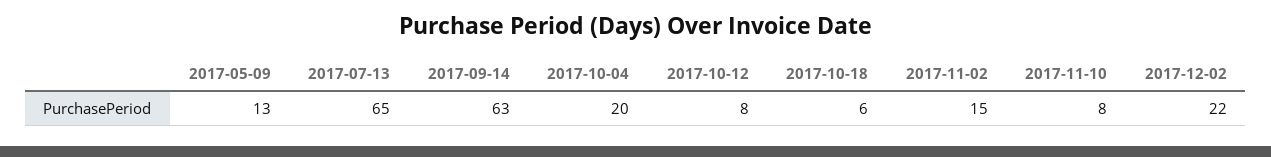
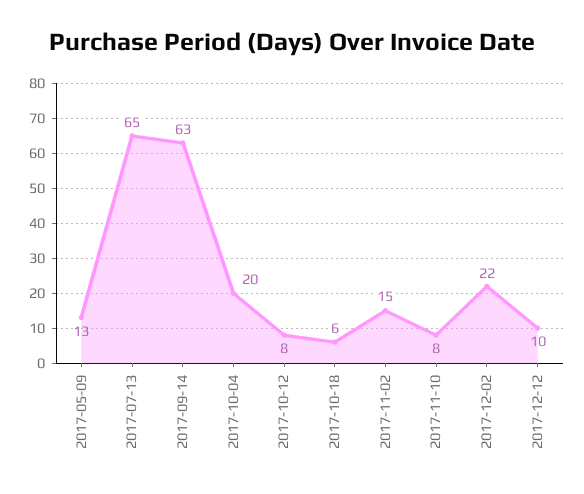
2017-12-12: none -> 10

